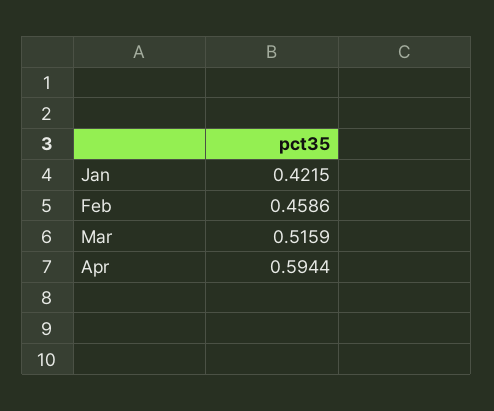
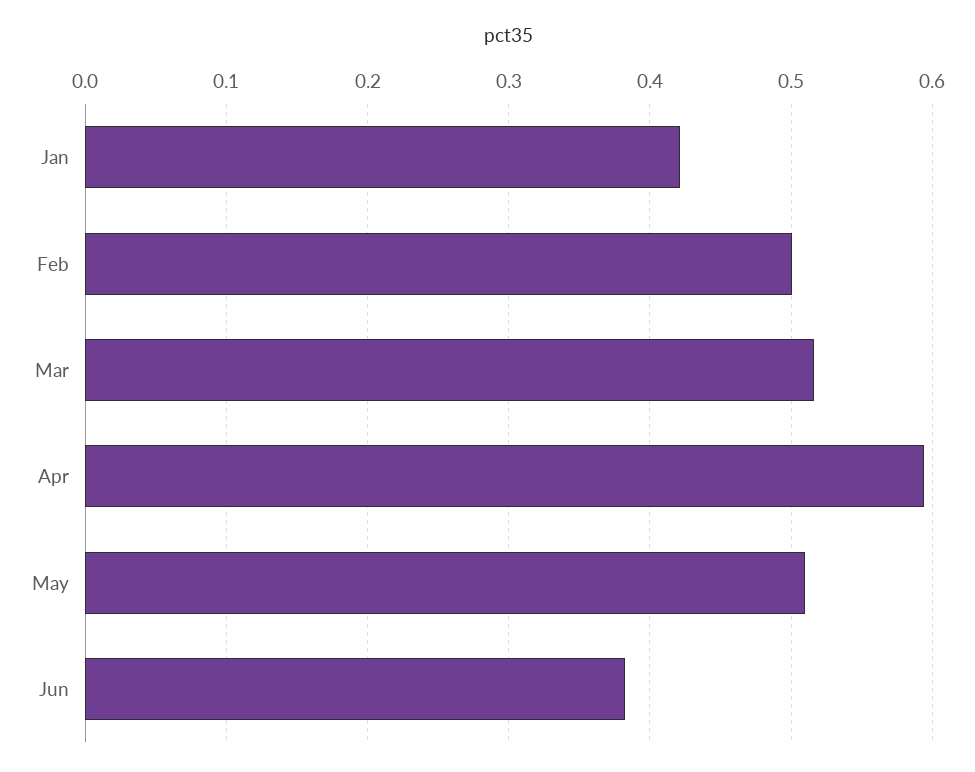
Feb: 0.4586 -> 0.5
May: none -> 0.51
Jun: none -> 0.38

